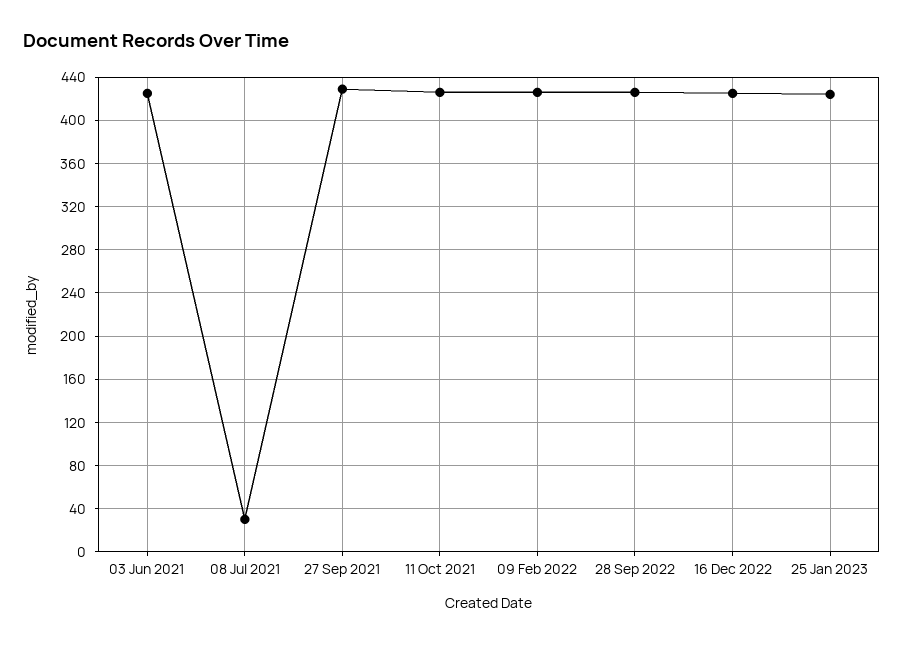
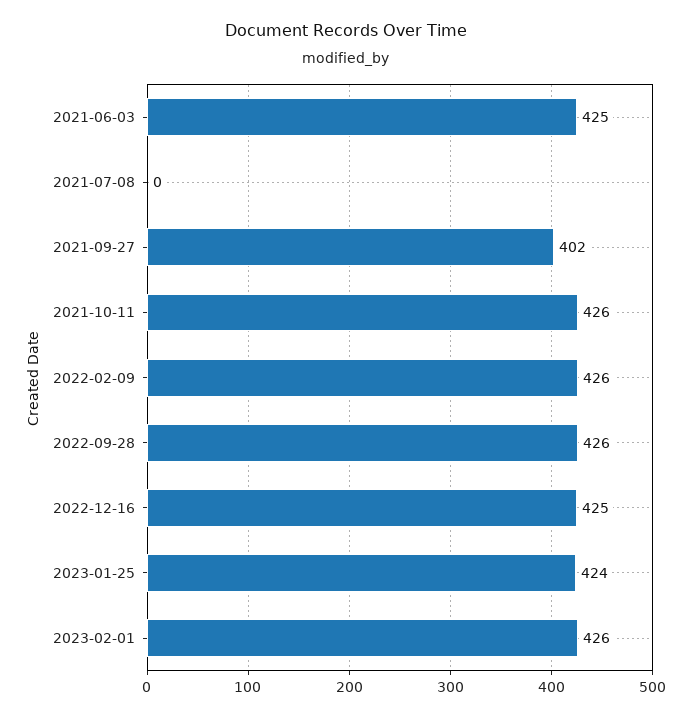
08 Jul 2021: 30 -> 0
27 Sep 2021: 430 -> 402
2023-02-01: none -> 426

